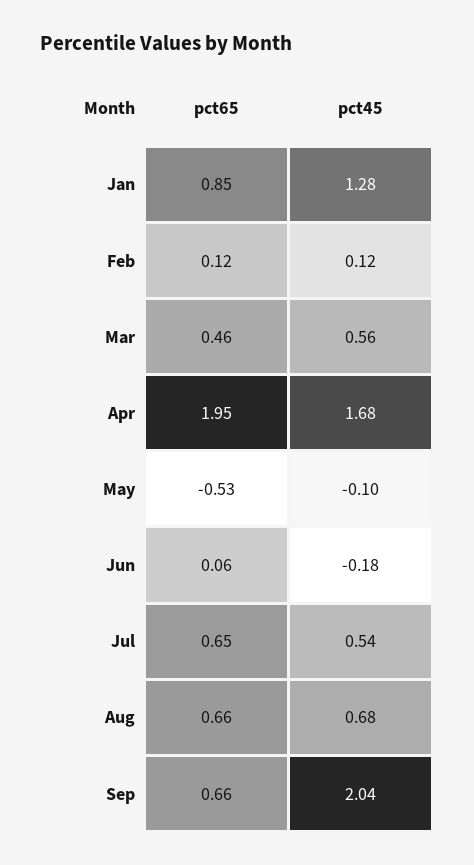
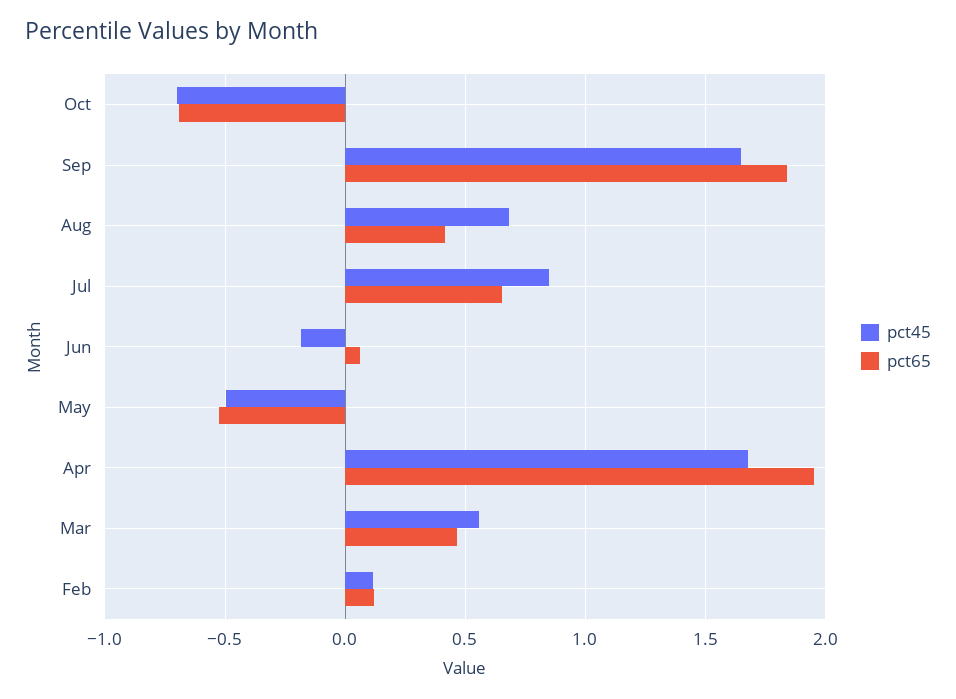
pct65, Jan: 0.85 -> none
pct45, Jan: 1.28 -> none
pct45, May: -0.1 -> -0.5
pct45, Jul: 0.54 -> 0.85
pct65, Aug: 0.66 -> 0.4
pct65, Sep: 0.66 -> 1.85
pct45, Sep: 2.04 -> 1.65
pct45, Oct: none -> -0.7
pct65, Oct: none -> -0.7

